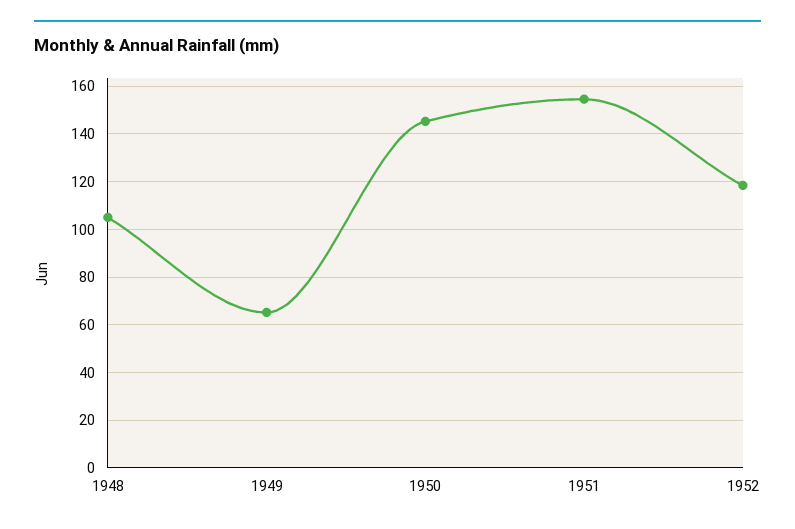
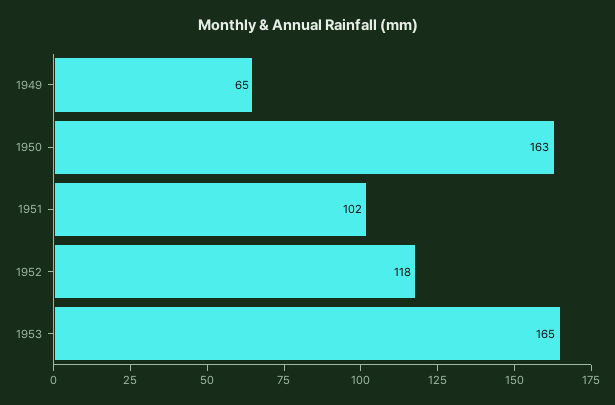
1948: 105 -> none
1950: 145 -> 163
1951: 155 -> 102
1953: none -> 165

